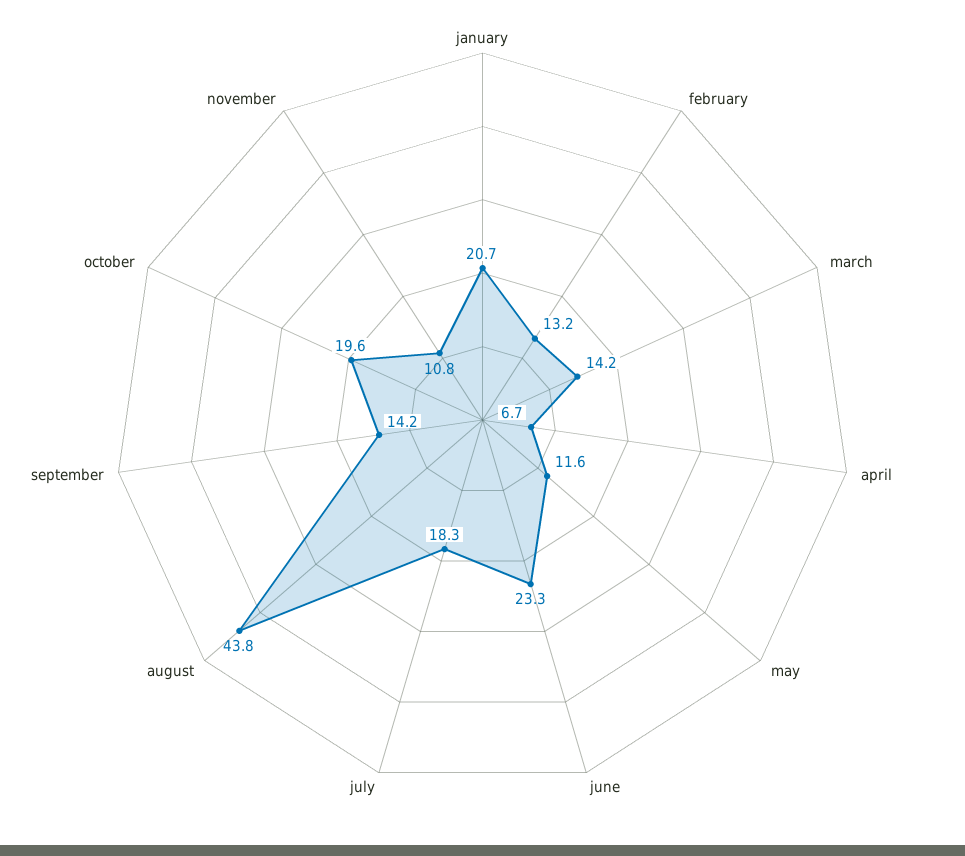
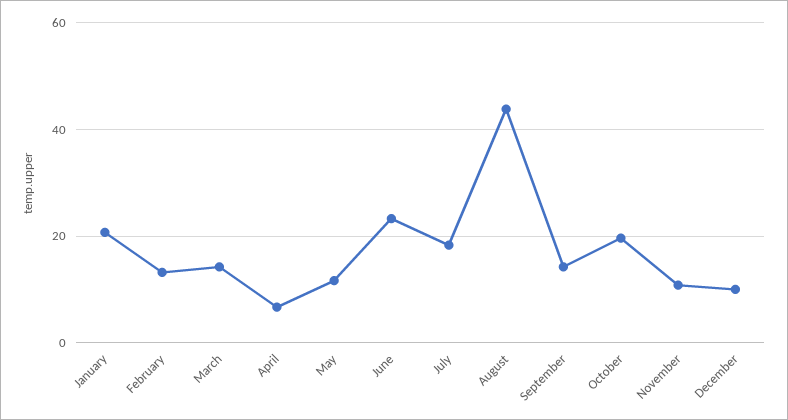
December: none -> 10

